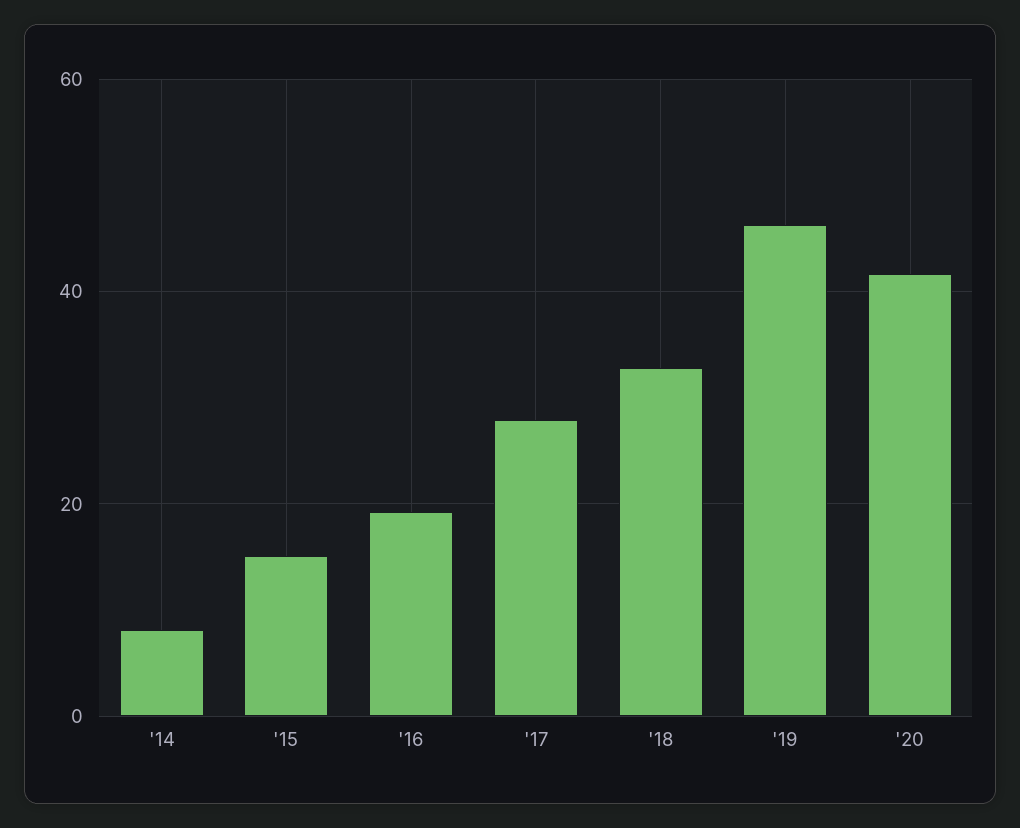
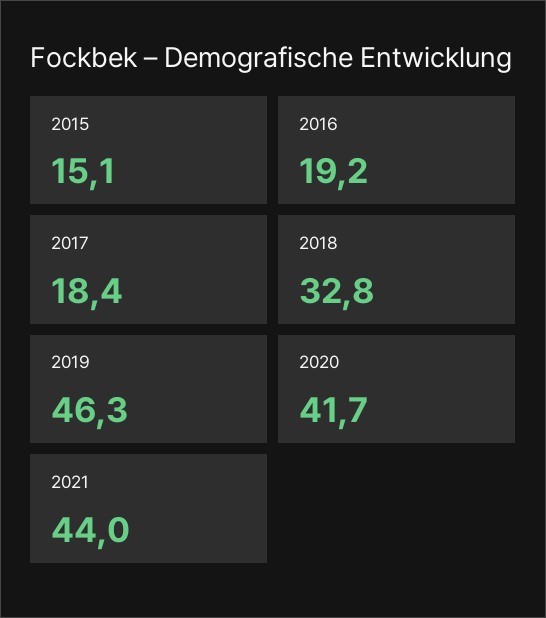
'14: 8 -> none
'17: 28 -> 18.4
2021: none -> 44

